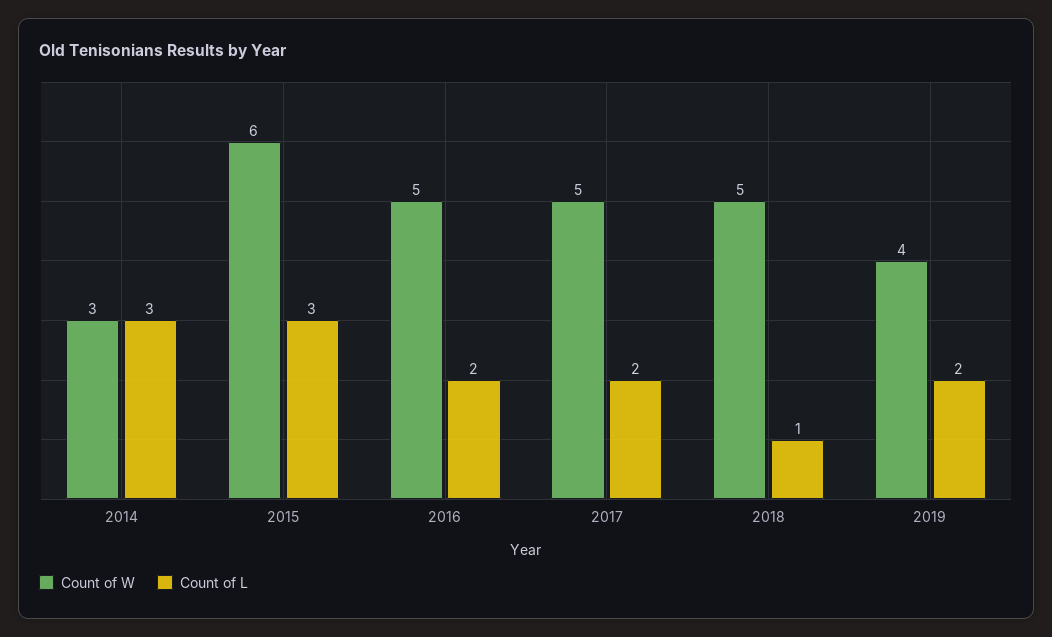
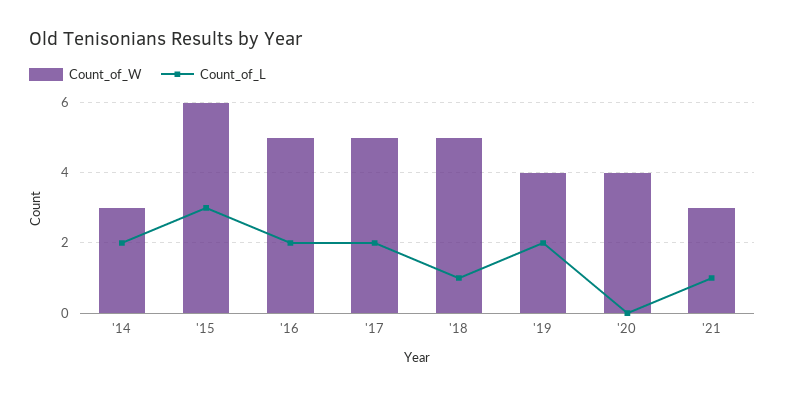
Count of L, 2014: 3 -> 2
Count of W, '20: none -> 4
Count of L, '20: none -> 0
Count of W, '21: none -> 3
Count of L, '21: none -> 1

